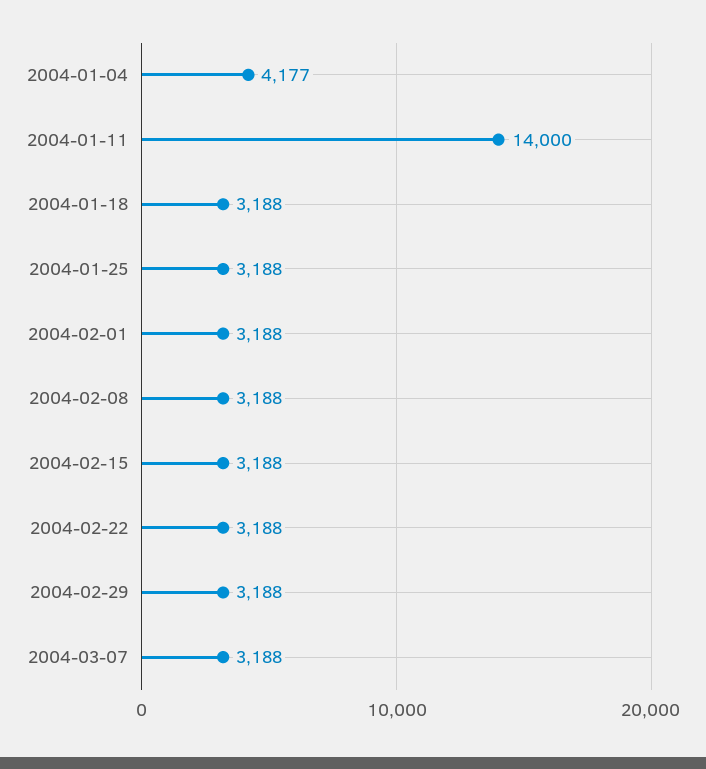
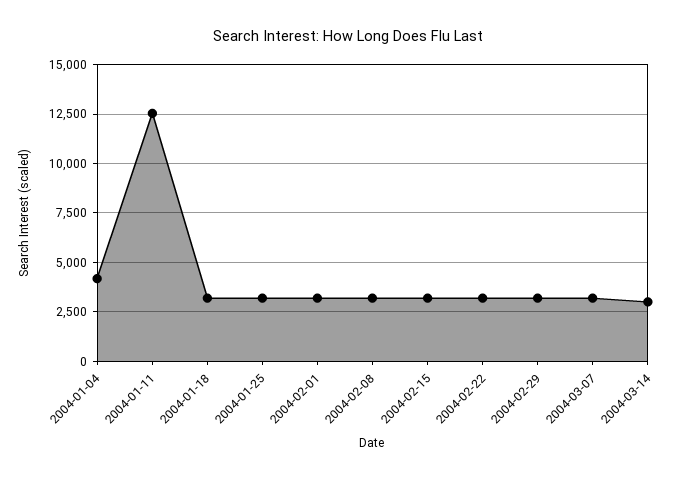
2004-01-11: 14000 -> 12500
2004-03-14: none -> 3000

